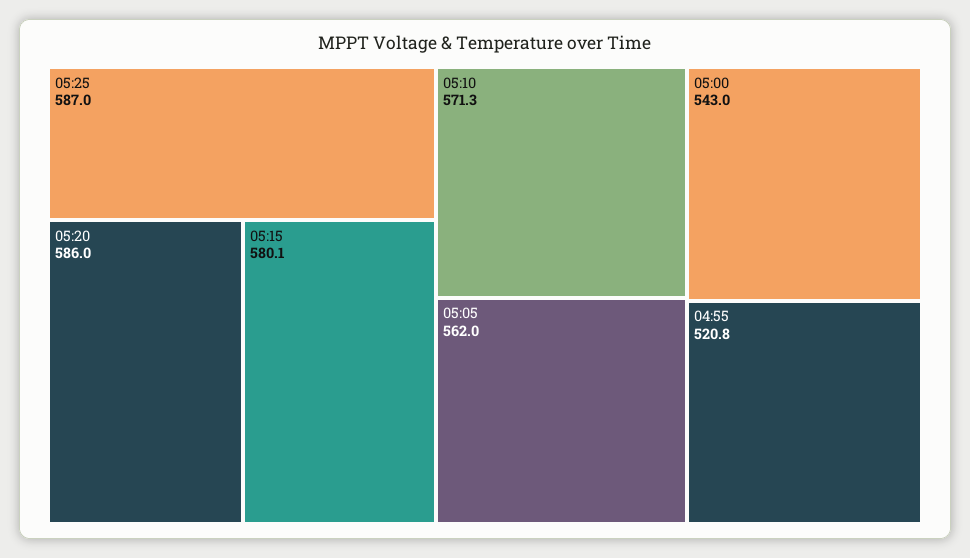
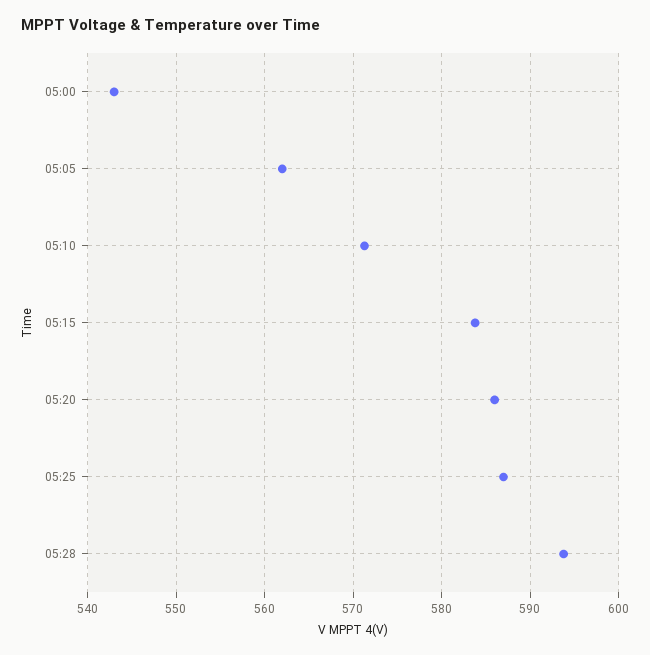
05:15: 580.1 -> 584
04:55: 520.8 -> none
05:28: none -> 594

